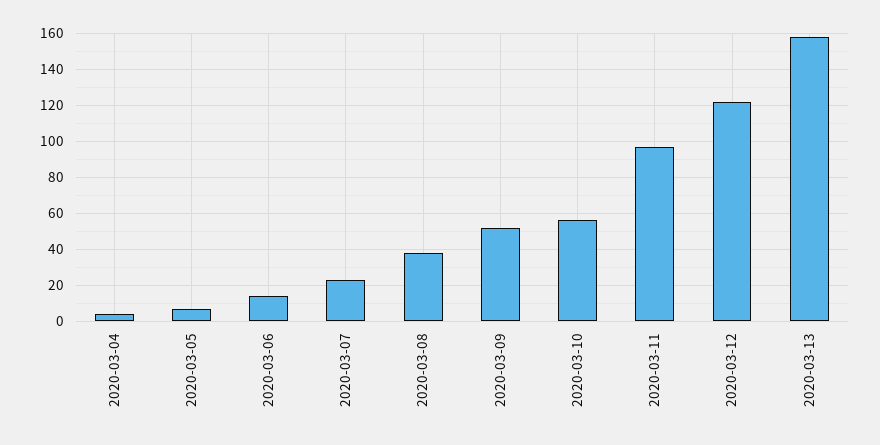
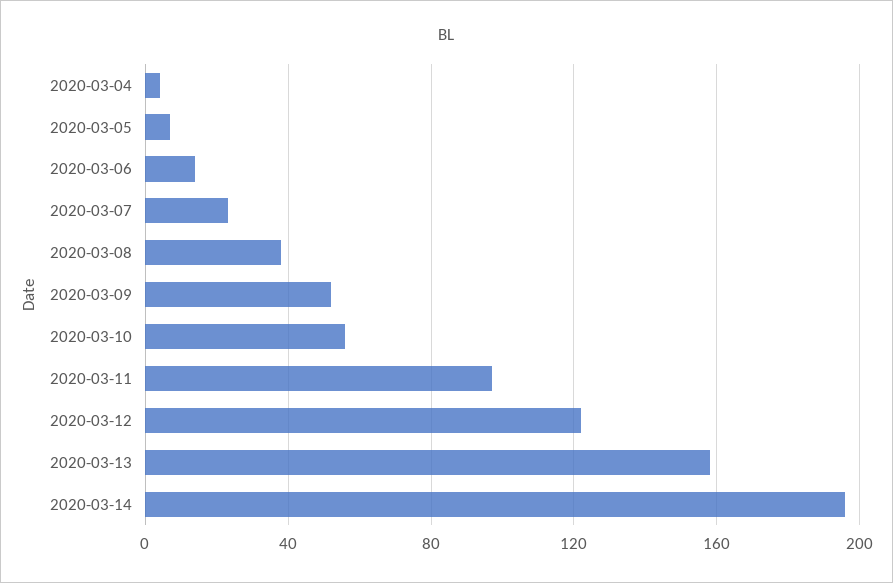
2020-03-14: none -> 195

